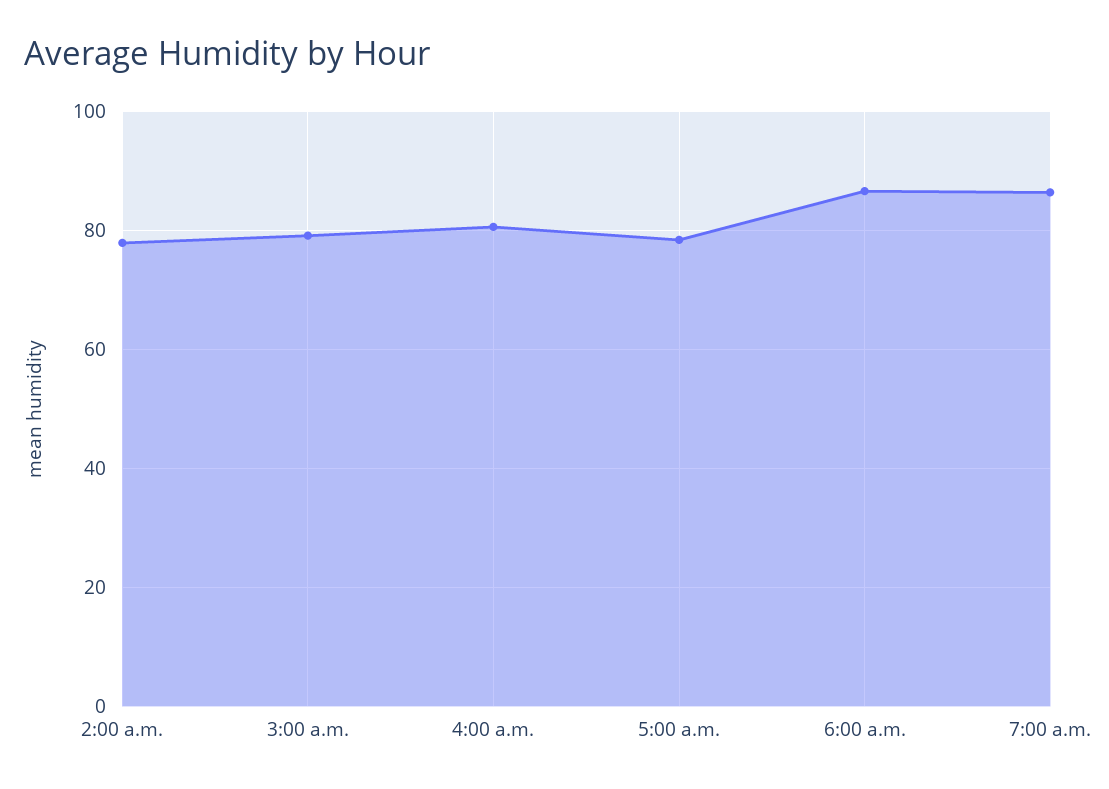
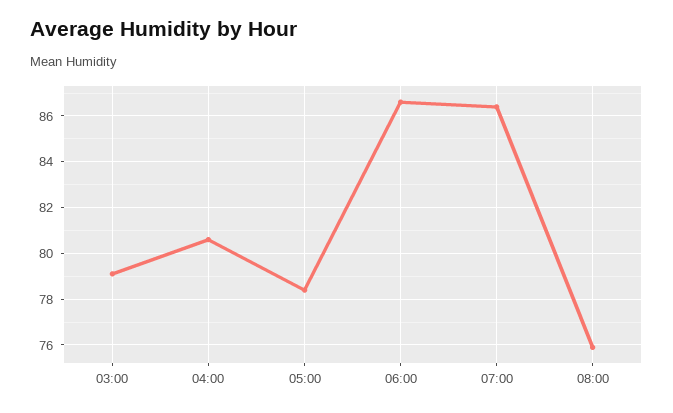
2:00 a.m.: 78 -> none
08:00: none -> 76

